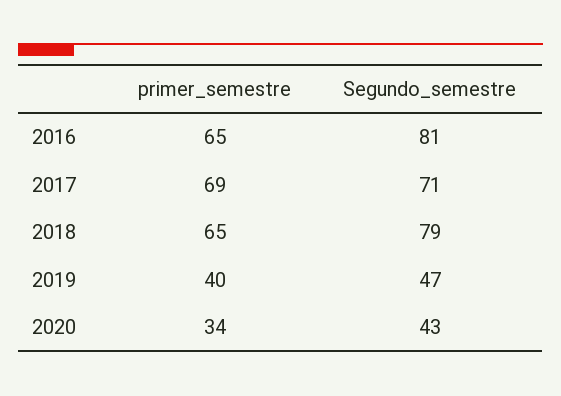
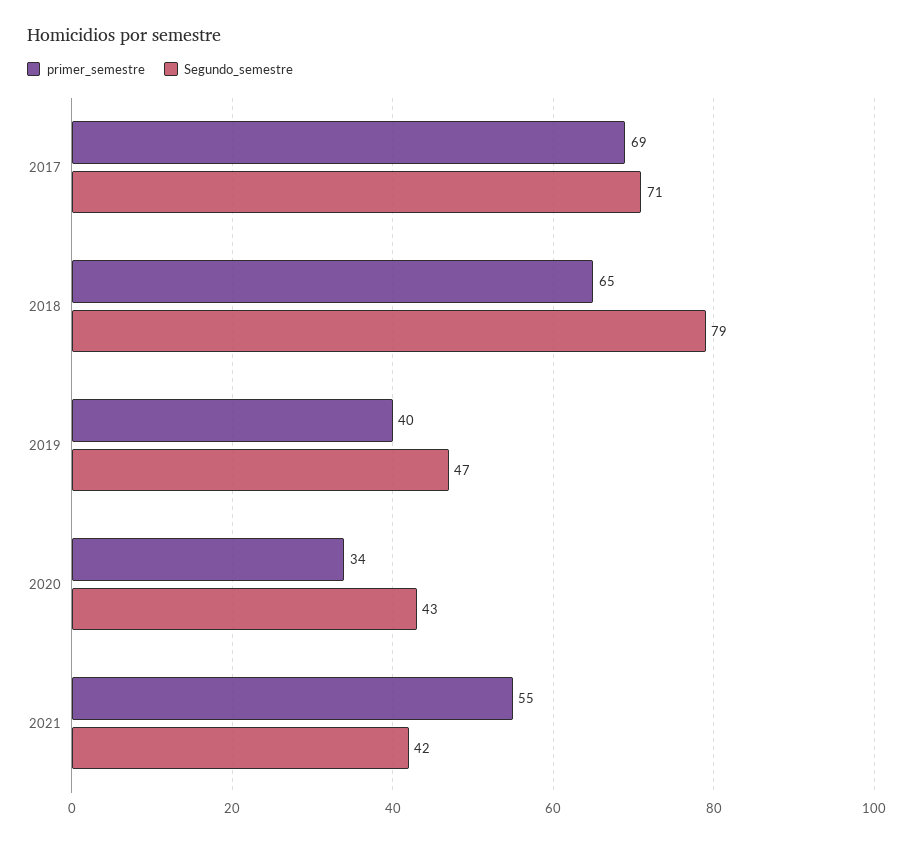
primer_semestre, 2016: 65 -> none
Segundo_semestre, 2016: 81 -> none
primer_semestre, 2021: none -> 55
Segundo_semestre, 2021: none -> 42

